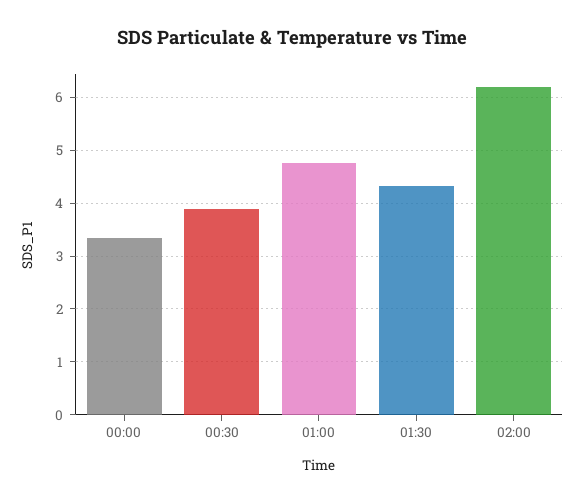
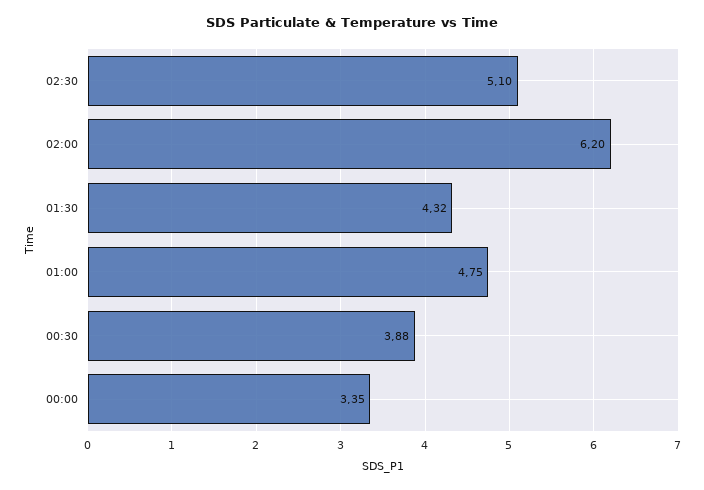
02:30: none -> 5.1

